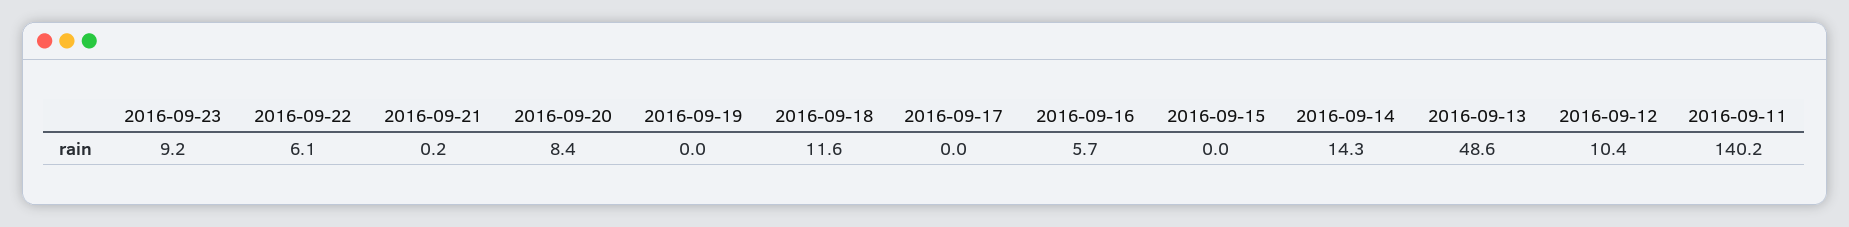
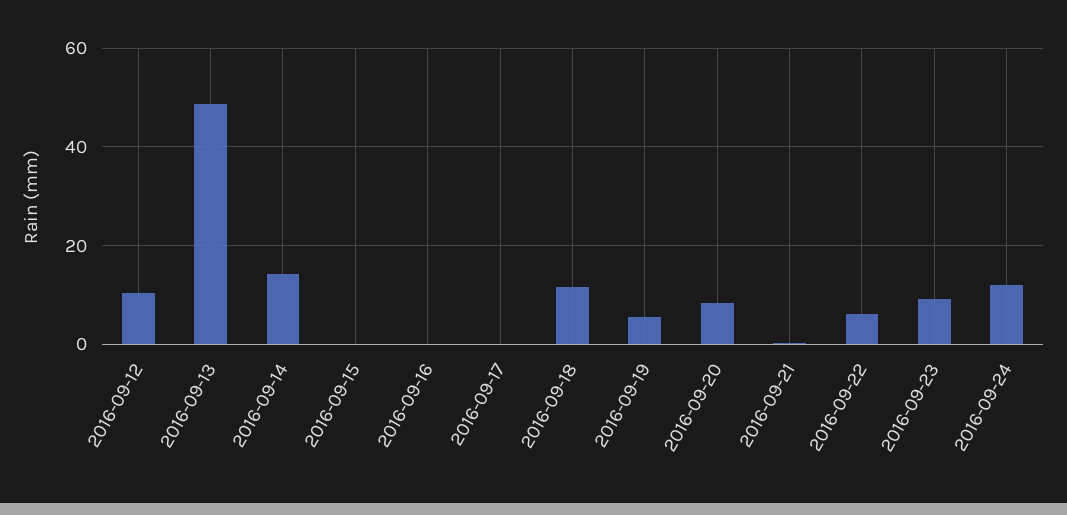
2016-09-19: 0 -> 6
2016-09-16: 5.7 -> 0
2016-09-11: 140.2 -> none
2016-09-24: none -> 12

